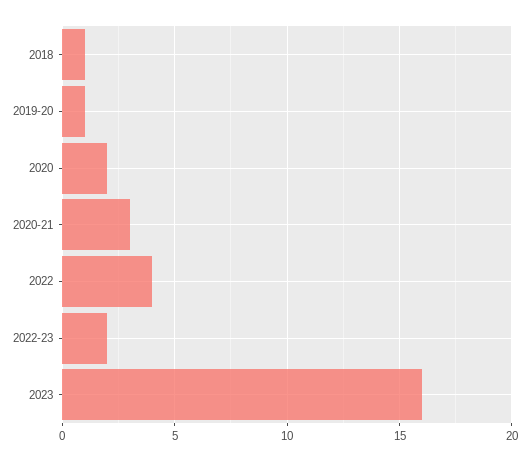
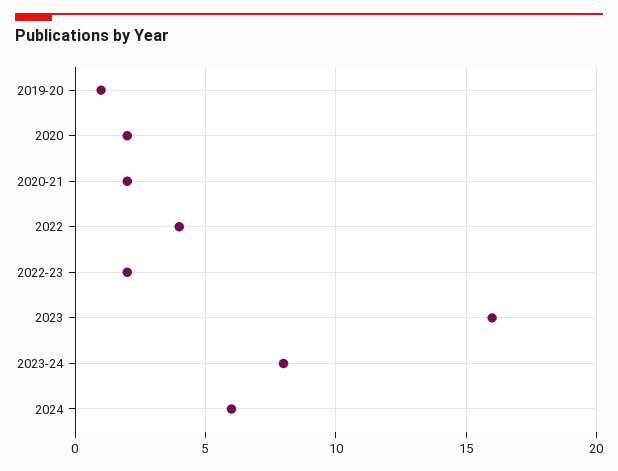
2018: 1 -> none
2020-21: 3 -> 2
2023-24: none -> 8
2024: none -> 6

